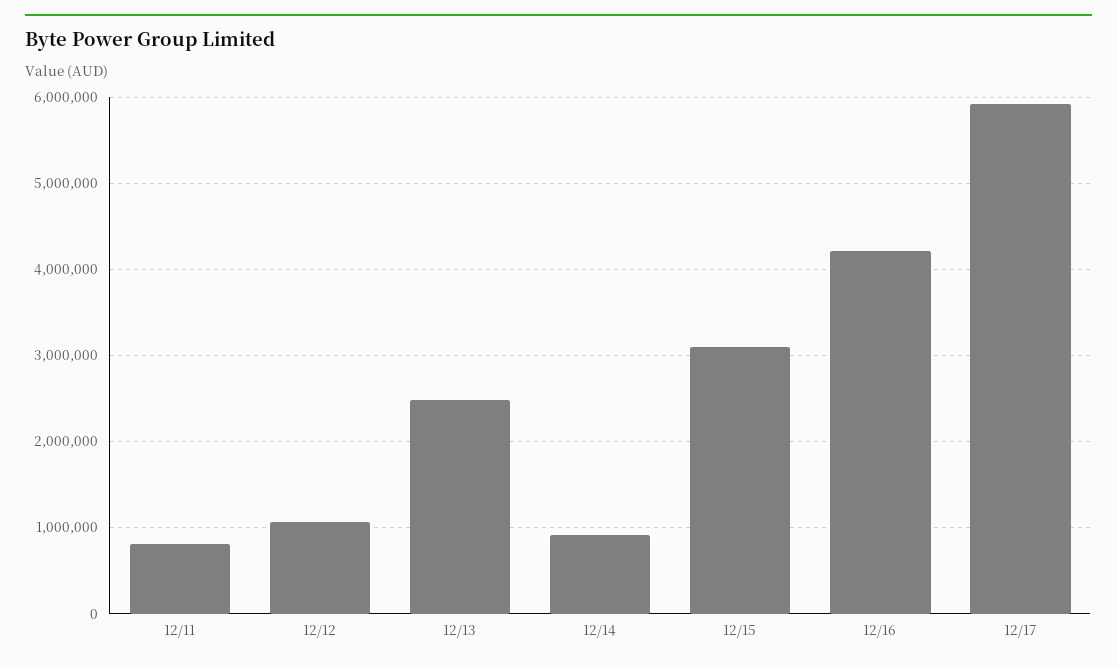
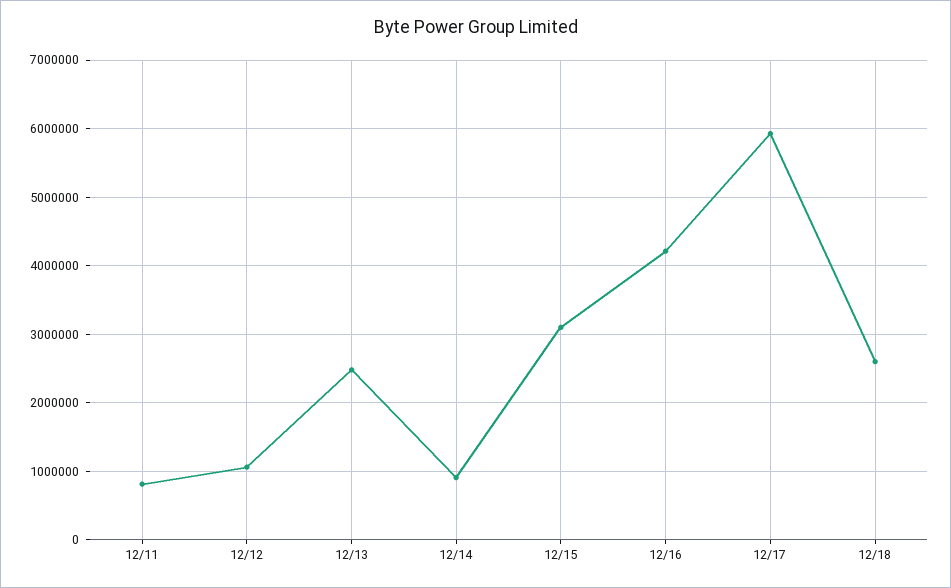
12/18: none -> 2600000

